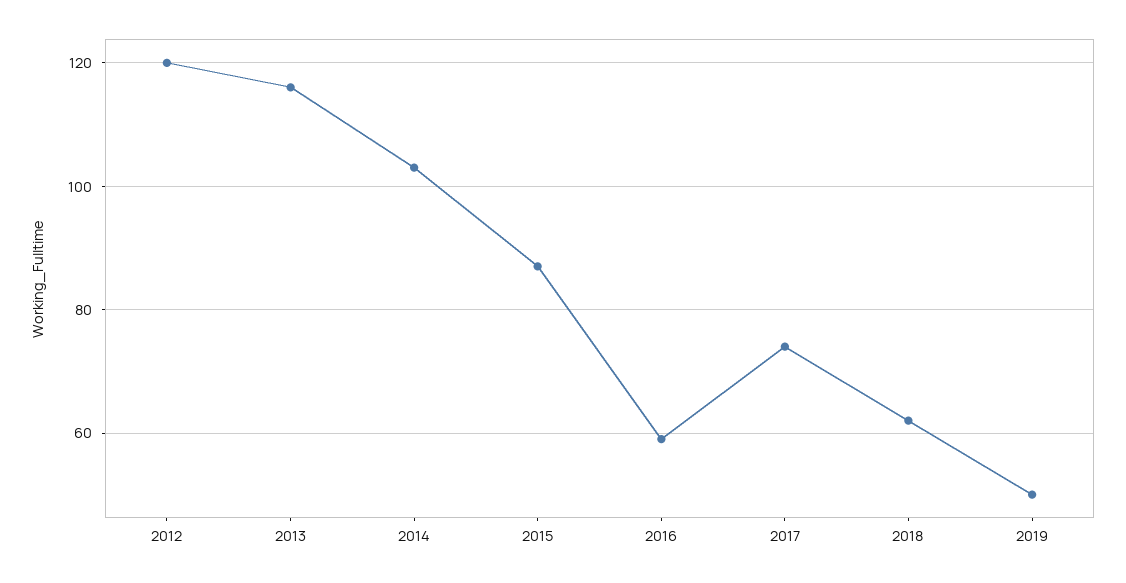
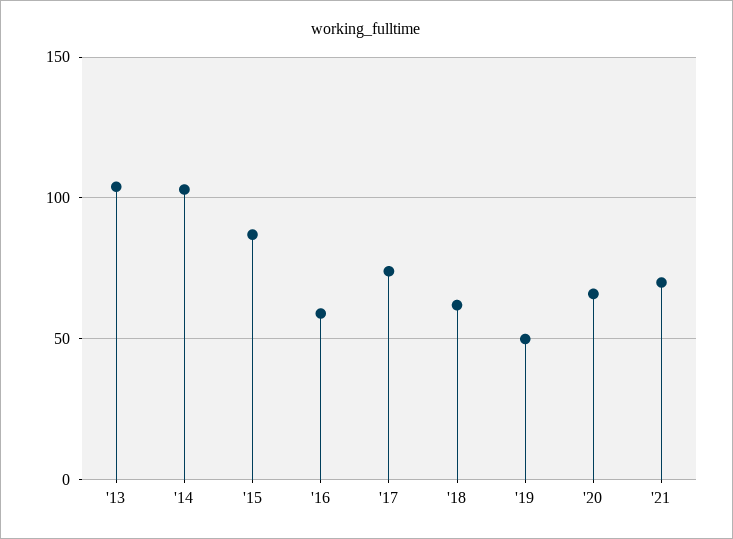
2012: 120 -> none
2013: 115 -> 105
'20: none -> 65
'21: none -> 70

